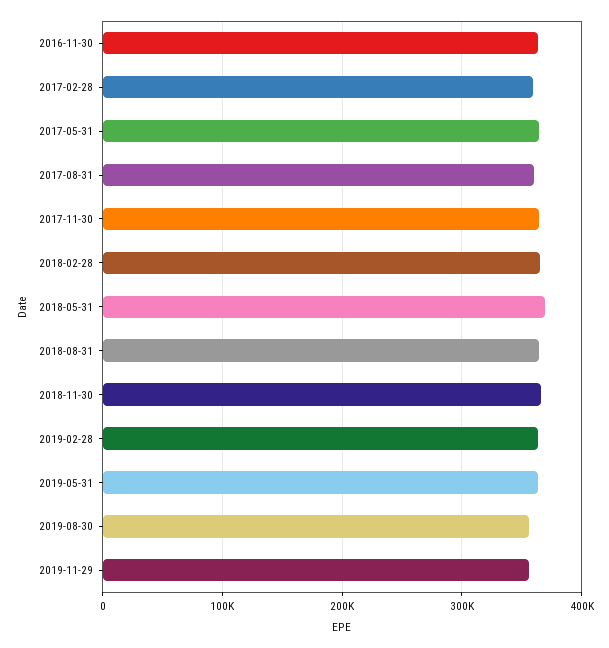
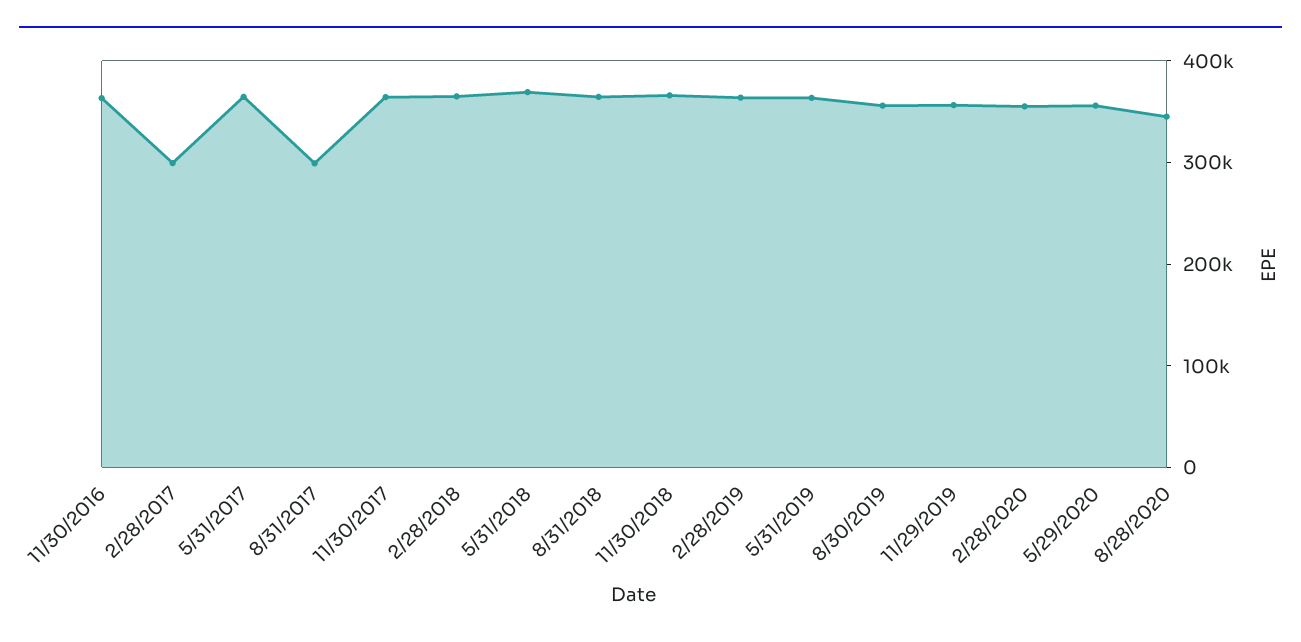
2017-02-28: 360000 -> 300000
2017-08-31: 360000 -> 300000
2/28/2020: none -> 360000
5/29/2020: none -> 360000
8/28/2020: none -> 340000

